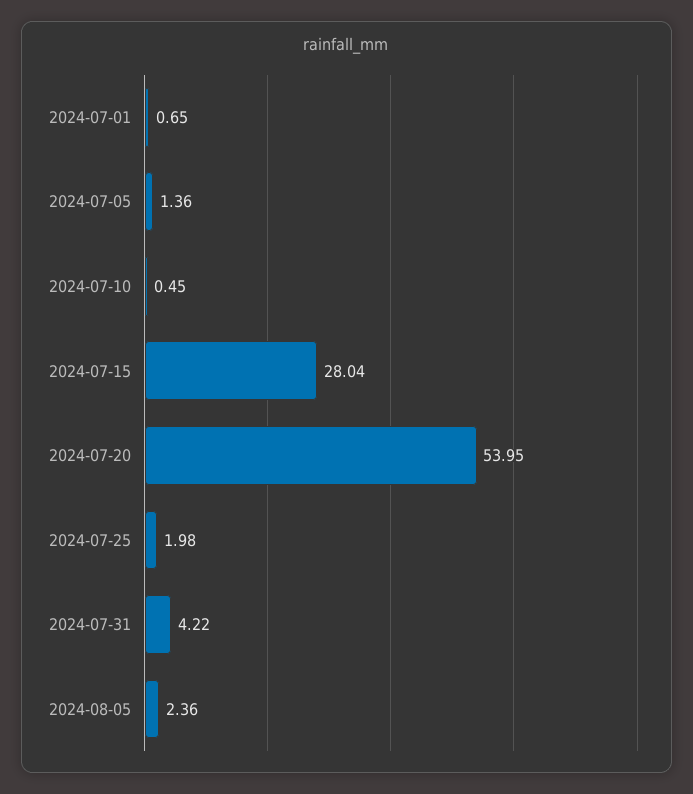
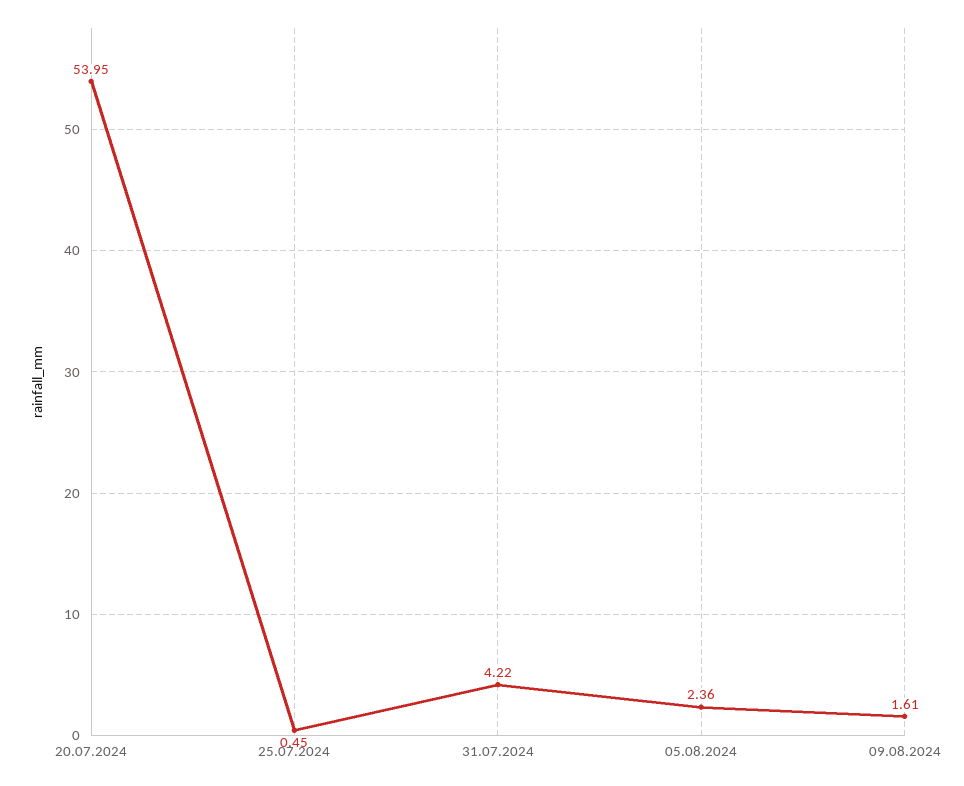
2024-07-01: 0.65 -> none
2024-07-05: 1.36 -> none
2024-07-10: 0.45 -> none
2024-07-15: 28.04 -> none
2024-07-25: 1.98 -> 0.45
09.08.2024: none -> 1.61

